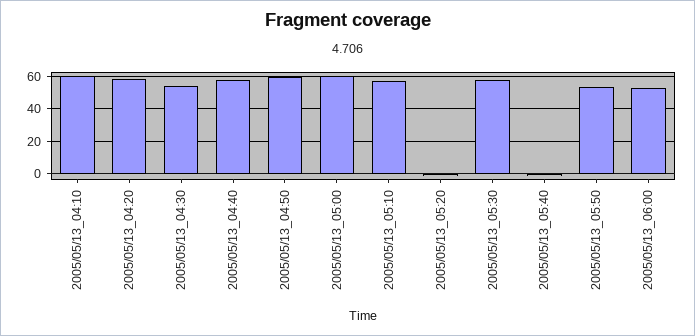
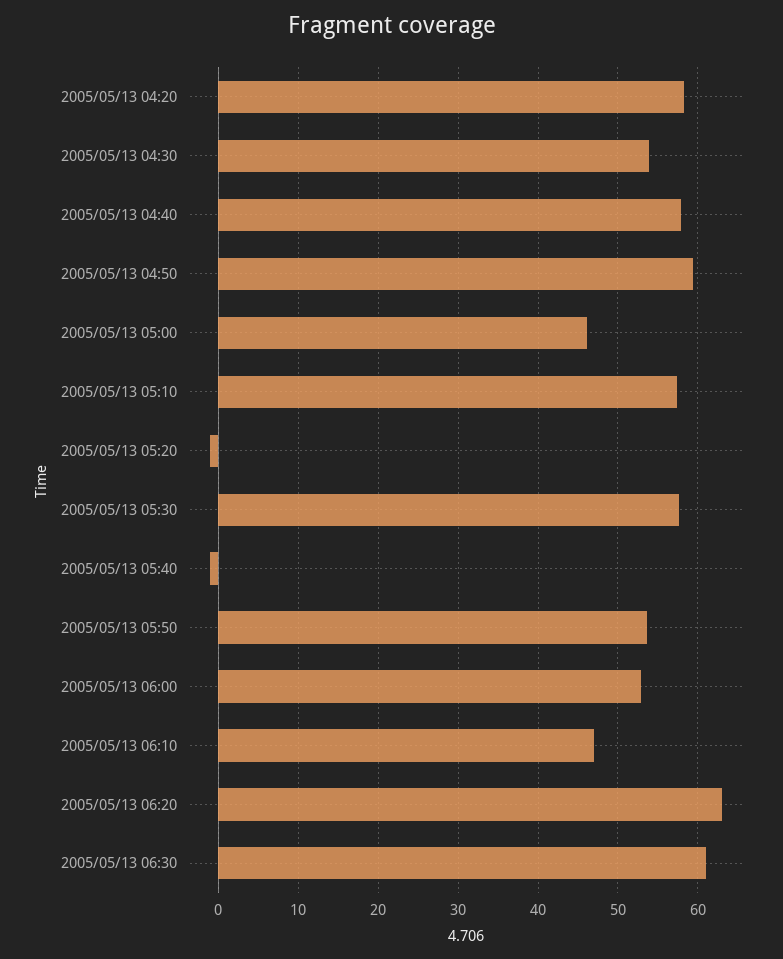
2005/05/13_04:10: 60 -> none
2005/05/13_05:00: 60 -> 46
2005/05/13 06:10: none -> 47
2005/05/13 06:20: none -> 63
2005/05/13 06:30: none -> 61

